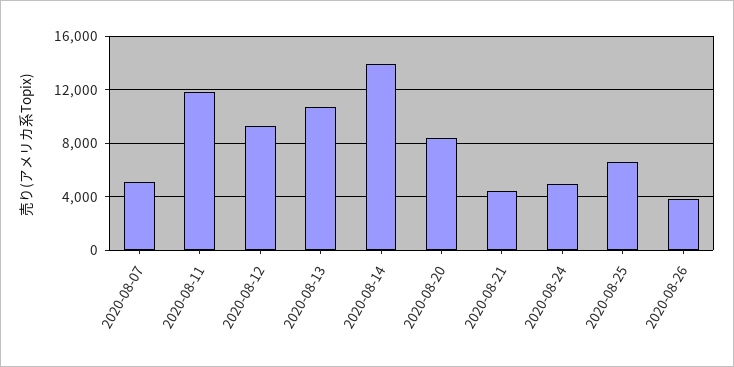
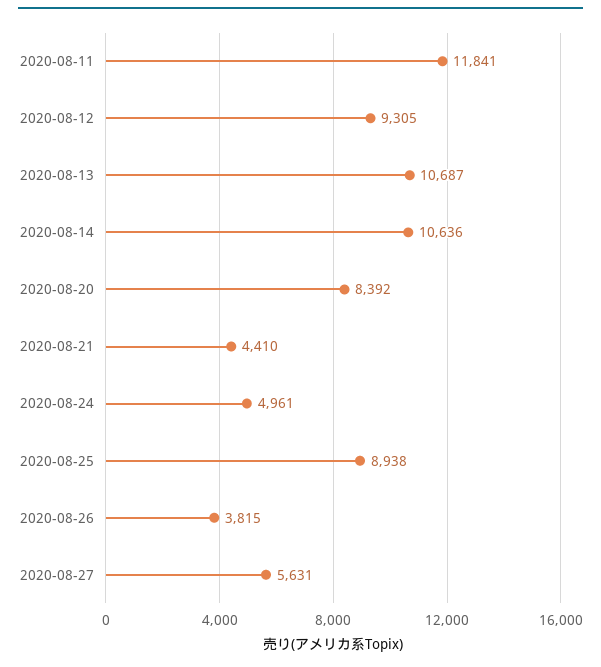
2020-08-07: 5000 -> none
2020-08-14: 14000 -> 10636
2020-08-25: 6500 -> 8938
2020-08-27: none -> 5631

